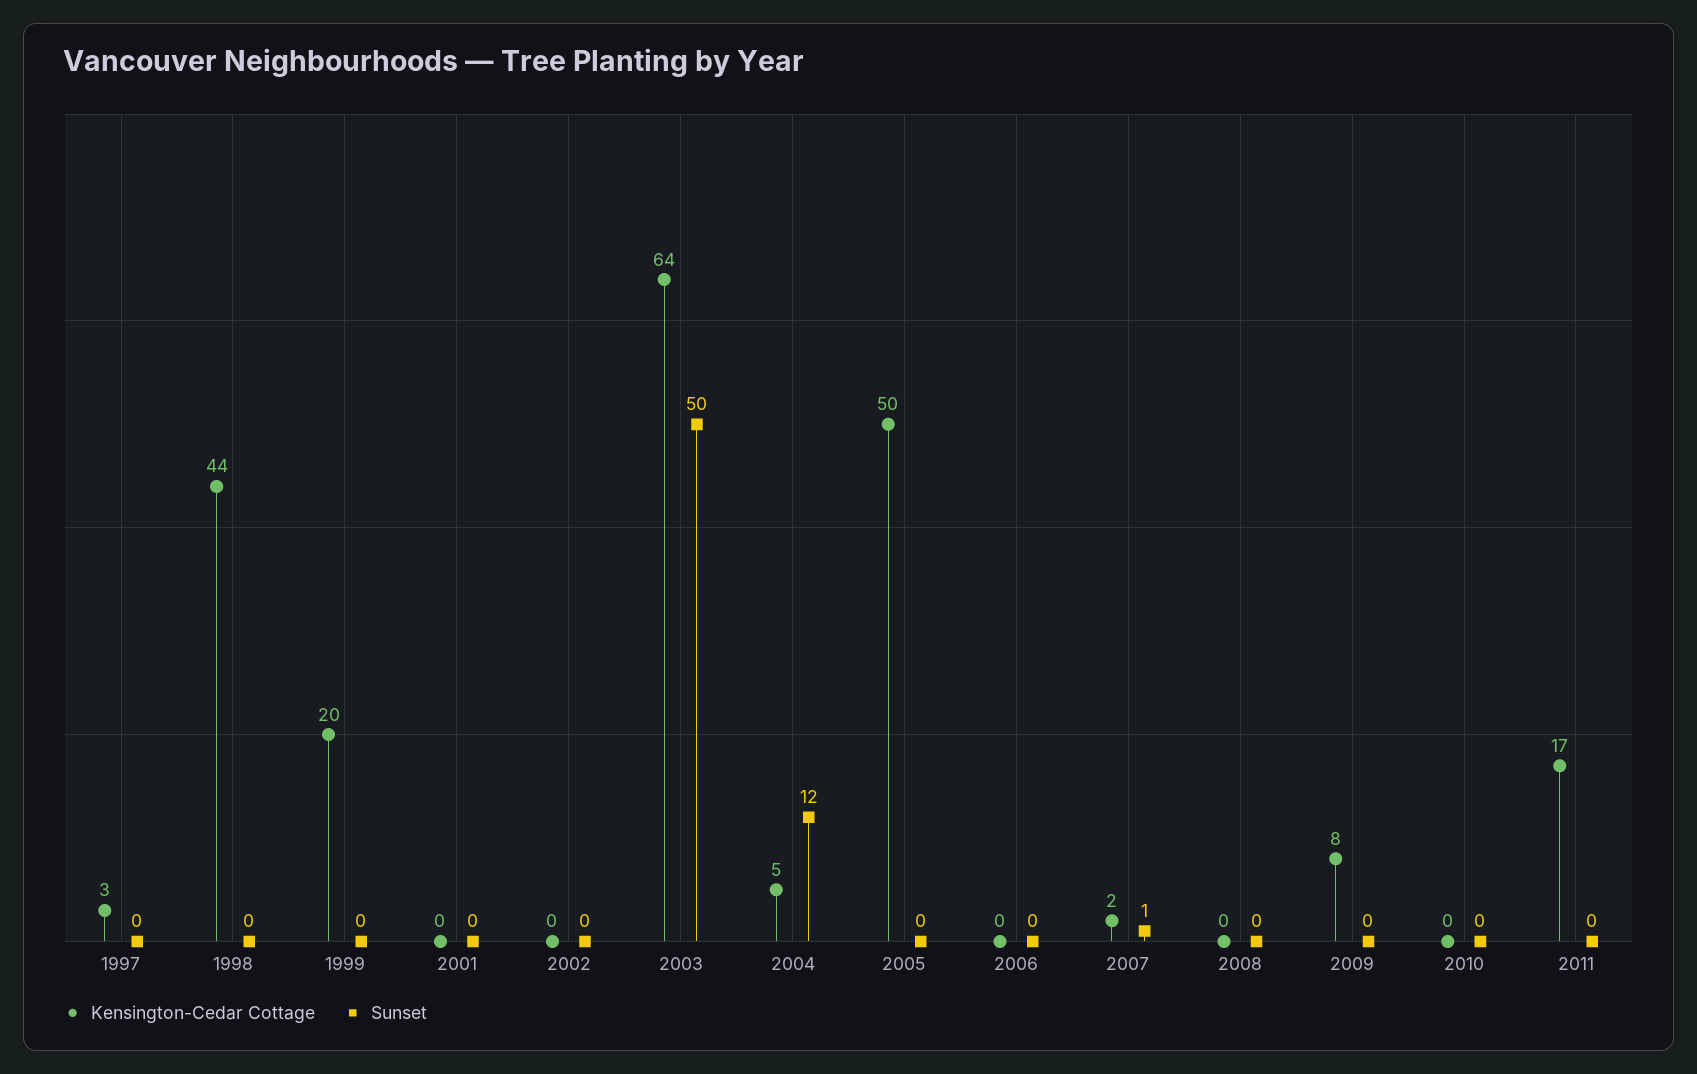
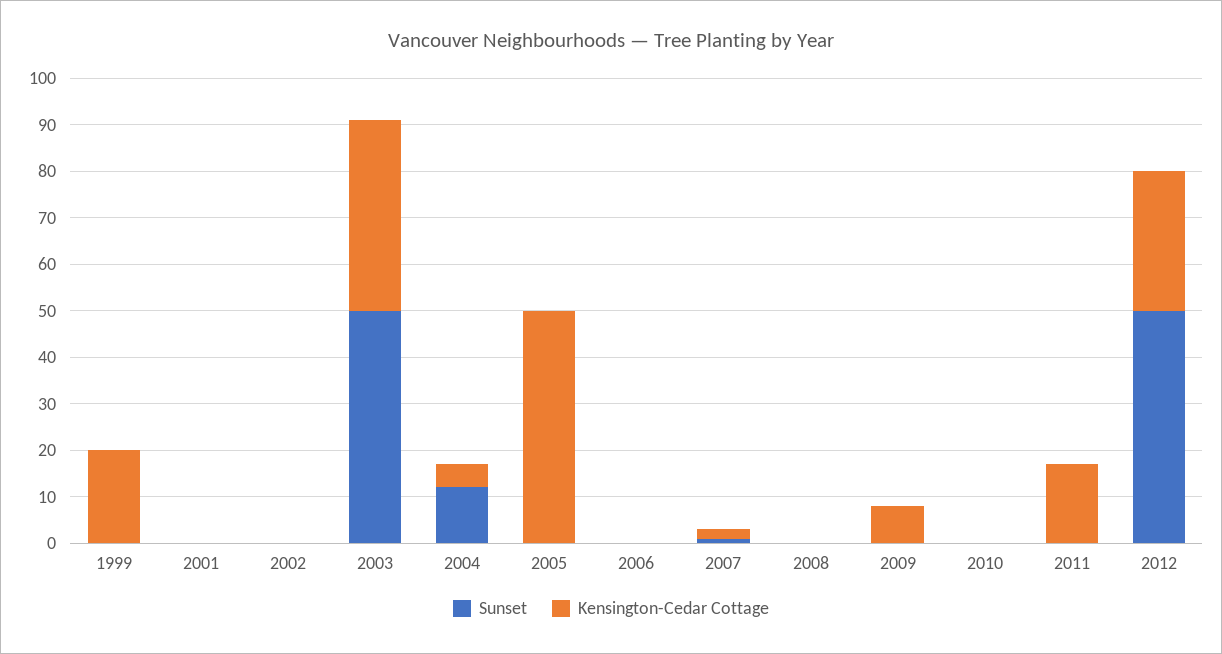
Kensington-Cedar Cottage, 1997: 3 -> none
Sunset, 1997: 0 -> none
Kensington-Cedar Cottage, 1998: 44 -> none
Sunset, 1998: 0 -> none
Kensington-Cedar Cottage, 2003: 64 -> 40
Sunset, 2012: none -> 50
Kensington-Cedar Cottage, 2012: none -> 30

